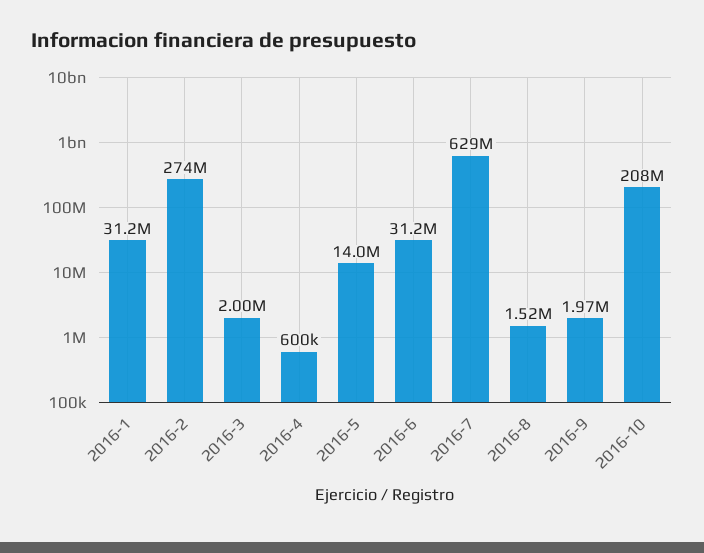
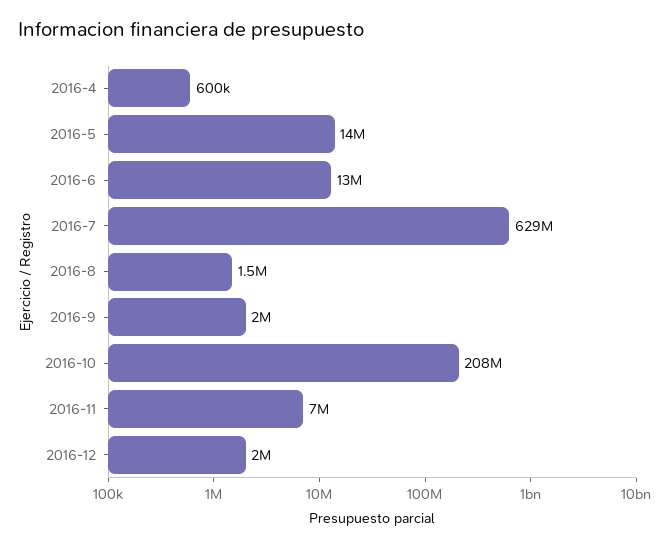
2016-1: 31200000 -> none
2016-2: 274000000 -> none
2016-3: 2000000 -> none
2016-6: 31200000 -> 13000000
2016-11: none -> 7000000
2016-12: none -> 2000000

